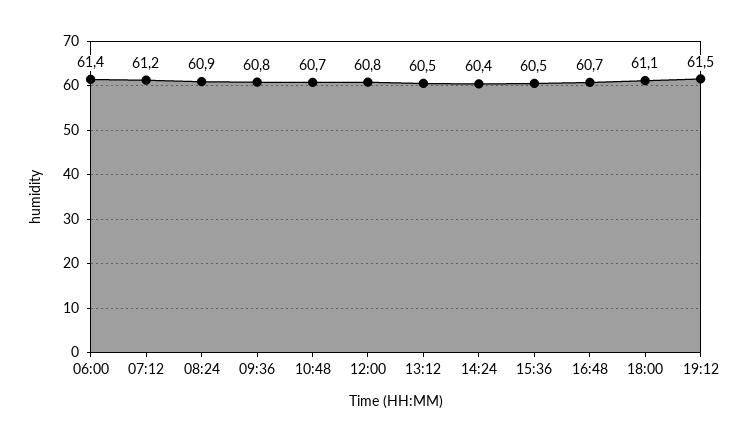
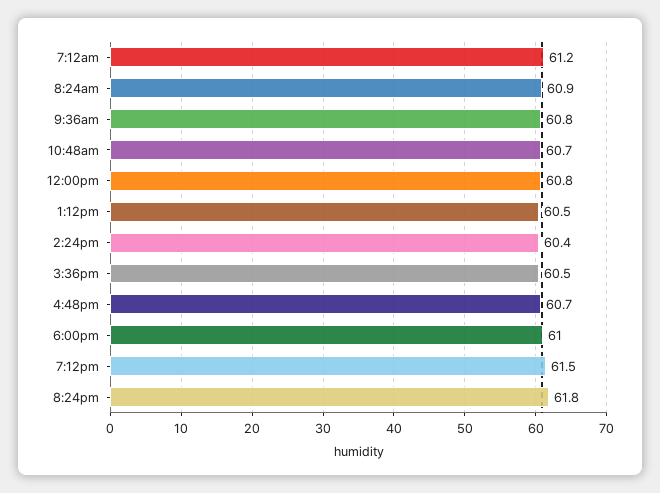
06:00: 61.4 -> none
18:00: 61.1 -> 61
8:24pm: none -> 61.8

